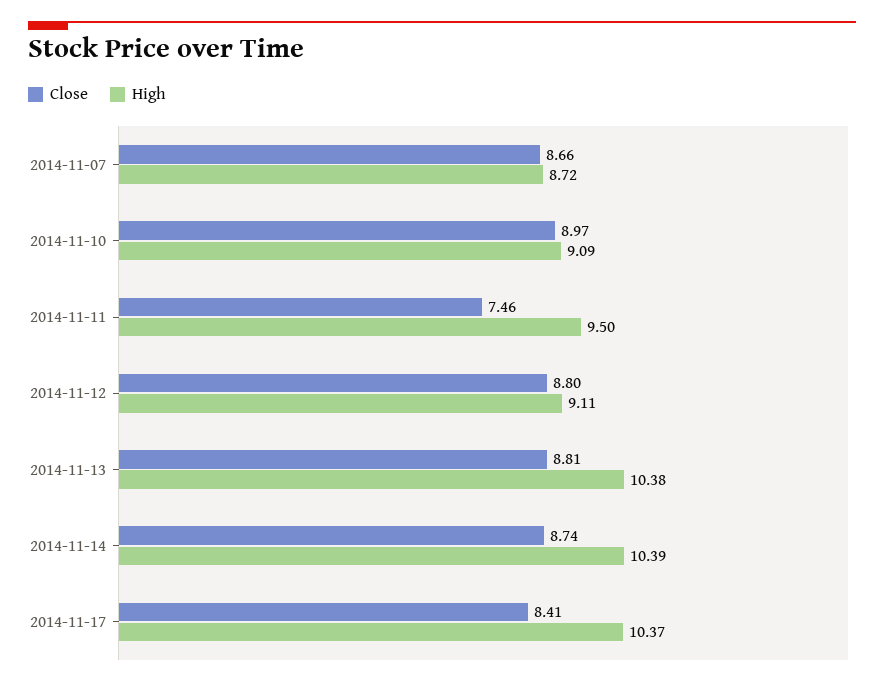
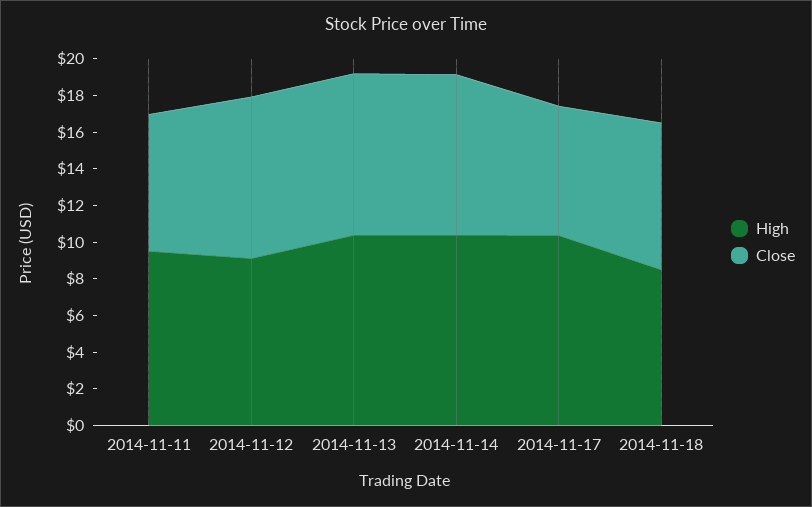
Close, 2014-11-07: 8.66 -> none
High, 2014-11-07: 8.72 -> none
Close, 2014-11-10: 8.97 -> none
High, 2014-11-10: 9.09 -> none
Close, 2014-11-17: 8.41 -> 7
High, 2014-11-18: none -> 8.5
Close, 2014-11-18: none -> 8

